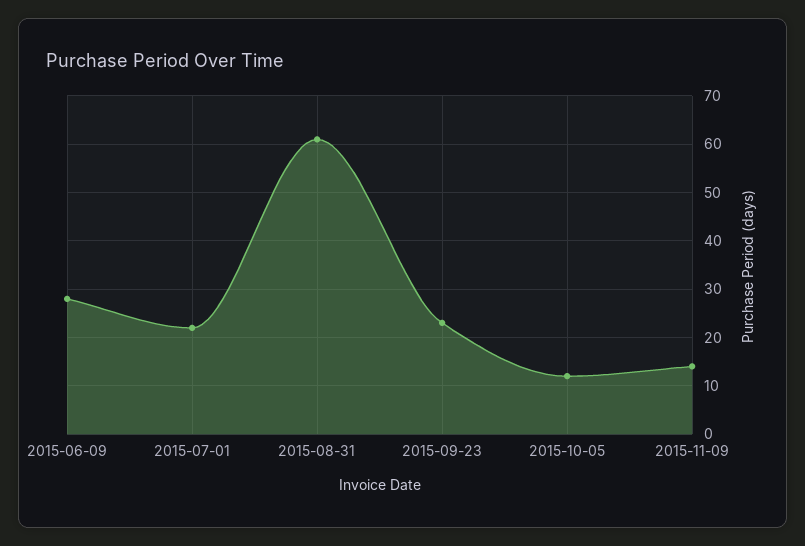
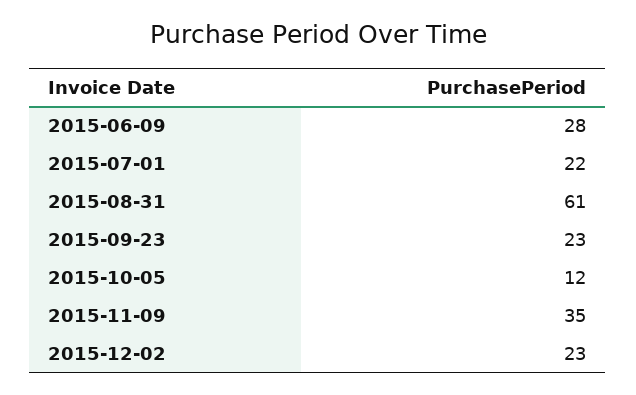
2015-11-09: 15 -> 35
2015-12-02: none -> 23

